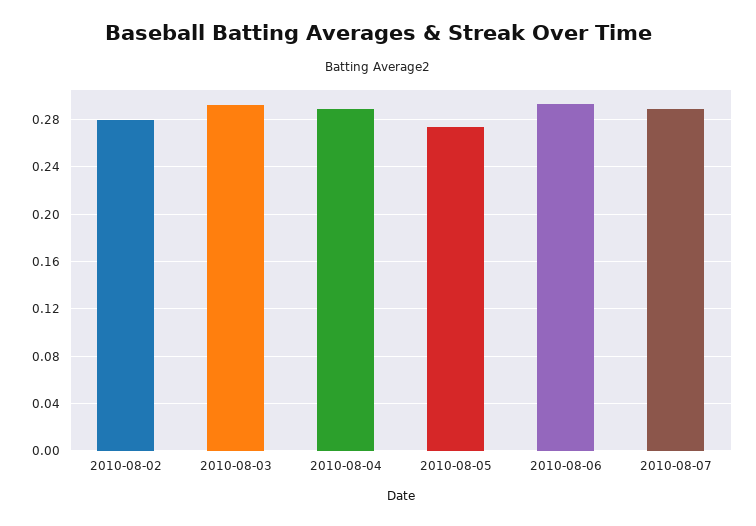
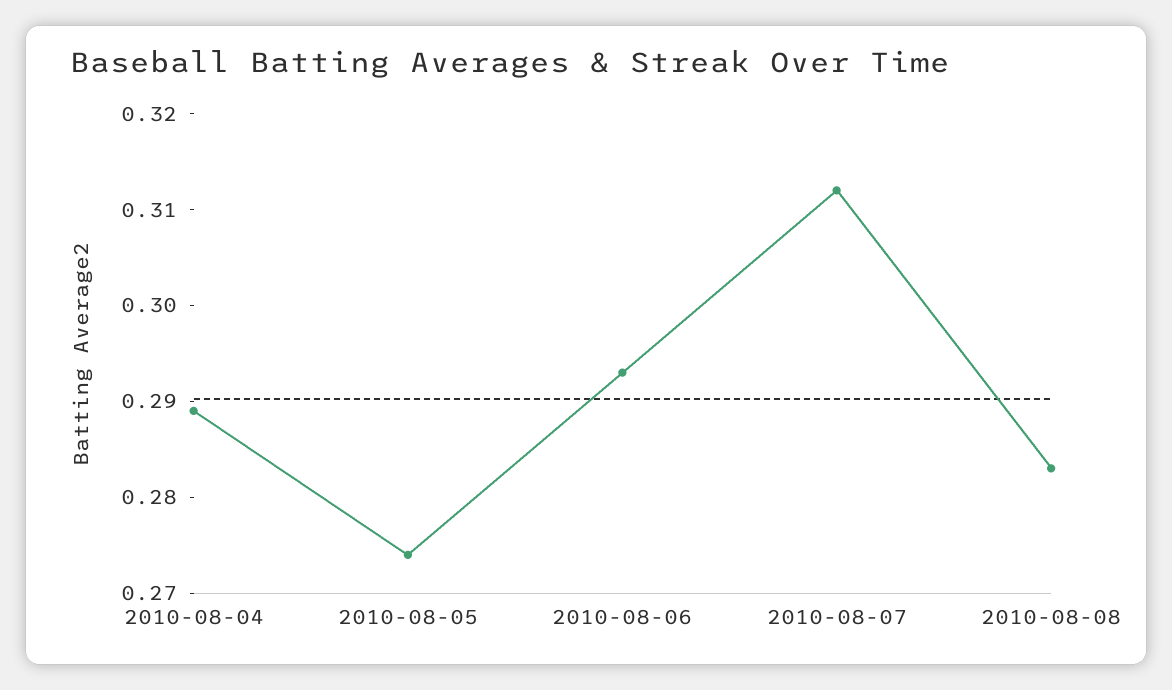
2010-08-02: 0.28 -> none
2010-08-03: 0.29 -> none
2010-08-07: 0.29 -> 0.312
2010-08-08: none -> 0.283

